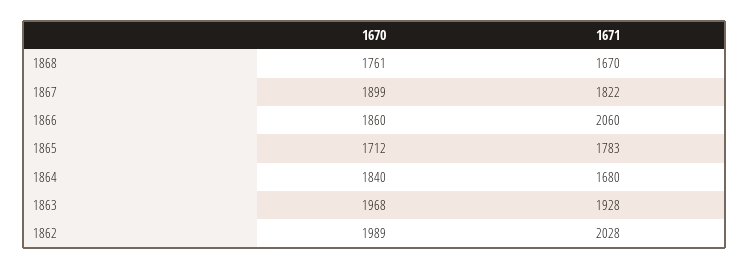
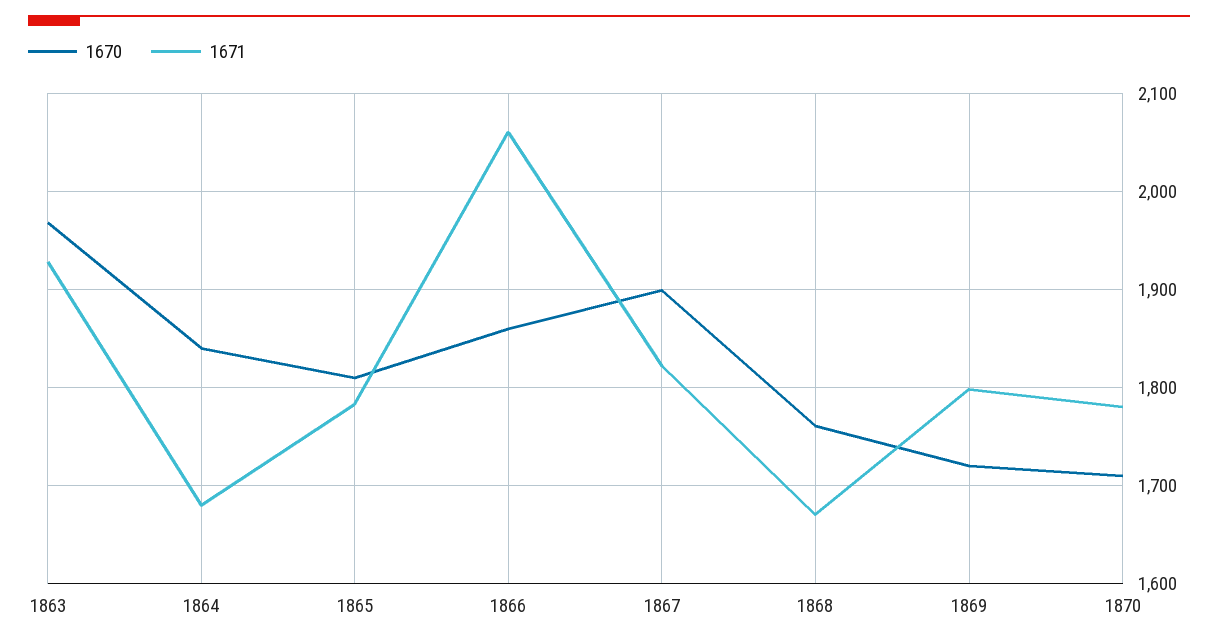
1670, 1865: 1712 -> 1810
1670, 1862: 1989 -> none
1671, 1862: 2028 -> none
1670, 1869: none -> 1720
1671, 1869: none -> 1800
1670, 1870: none -> 1710
1671, 1870: none -> 1780

